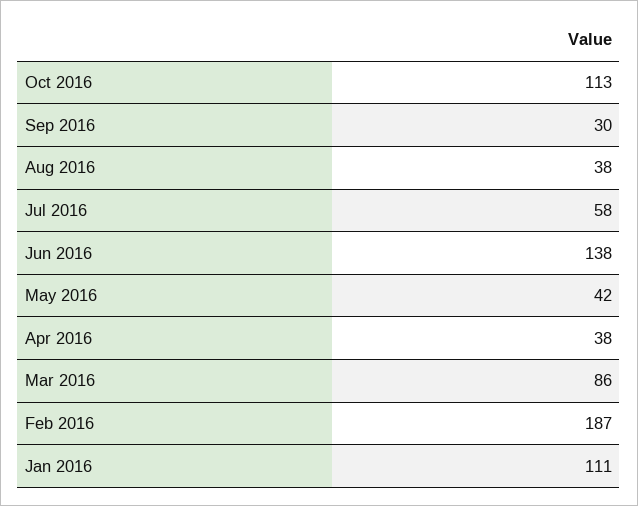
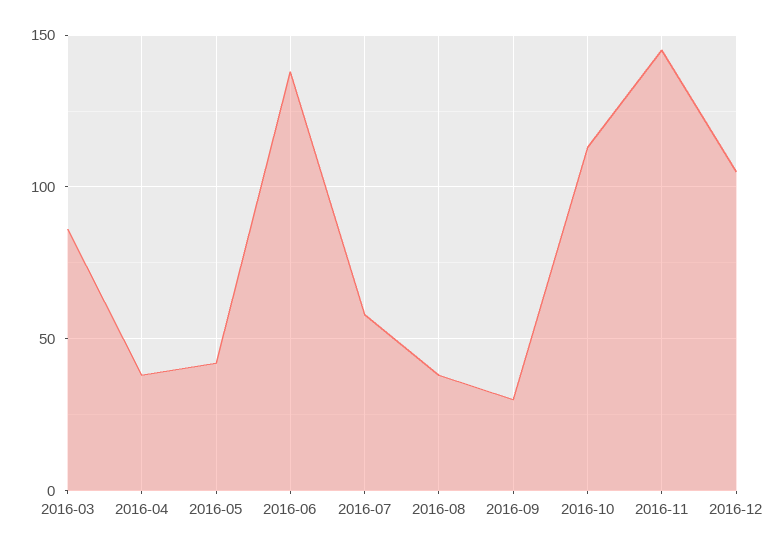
Feb 2016: 187 -> none
Jan 2016: 111 -> none
2016-11: none -> 145
2016-12: none -> 105

